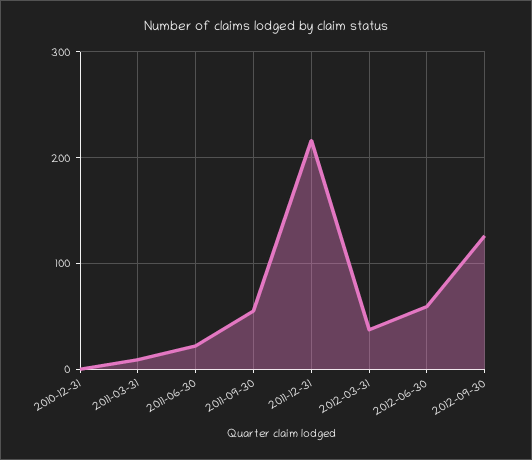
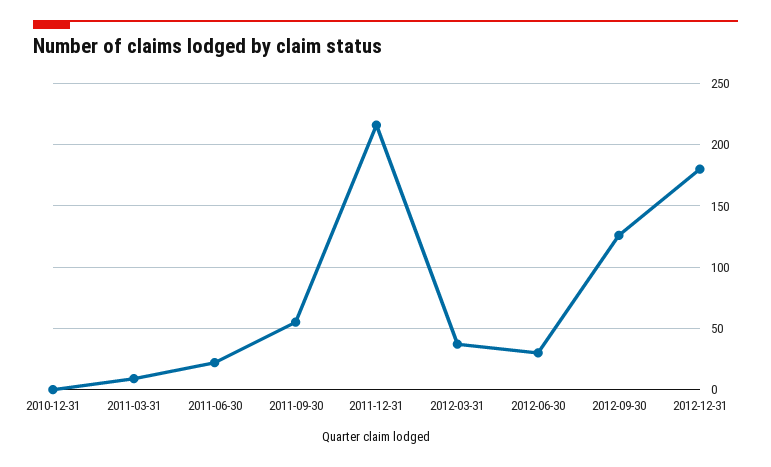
2012-06-30: 60 -> 30
2012-12-31: none -> 180

